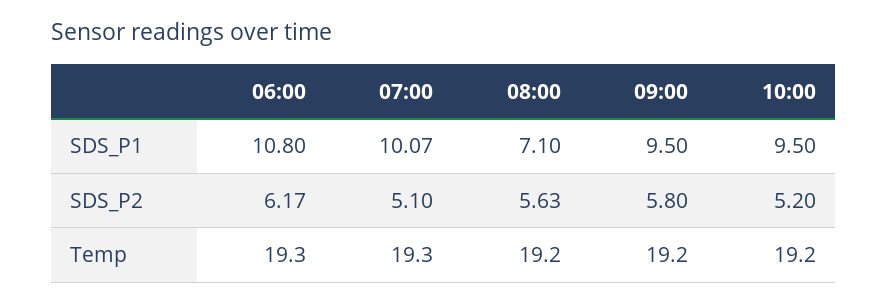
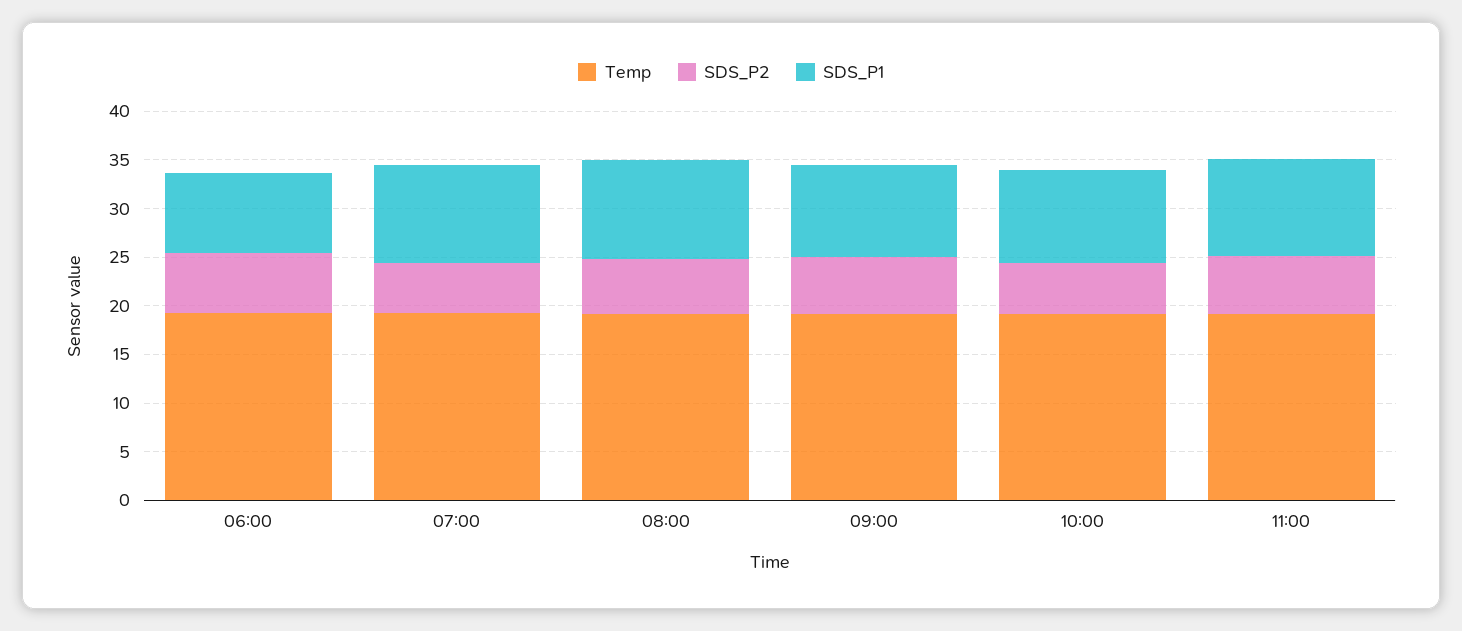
SDS_P1, 06:00: 10.8 -> 8
SDS_P1, 08:00: 7.1 -> 10
Temp, 11:00: none -> 19
SDS_P2, 11:00: none -> 6
SDS_P1, 11:00: none -> 10

